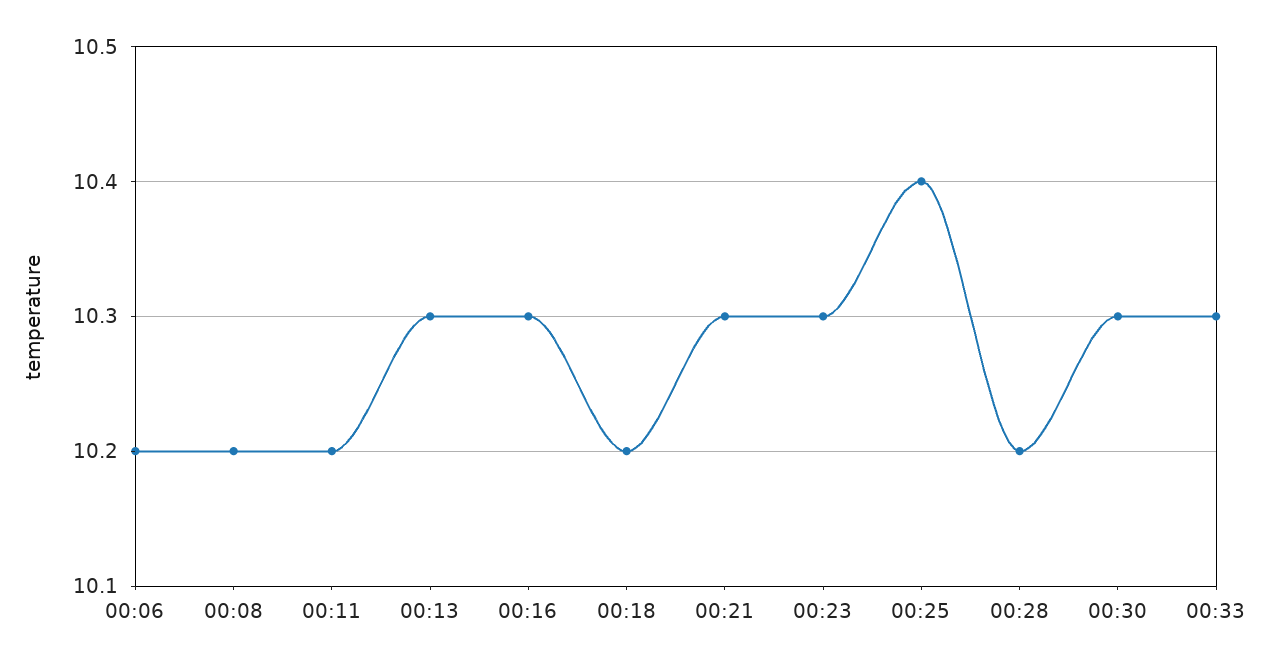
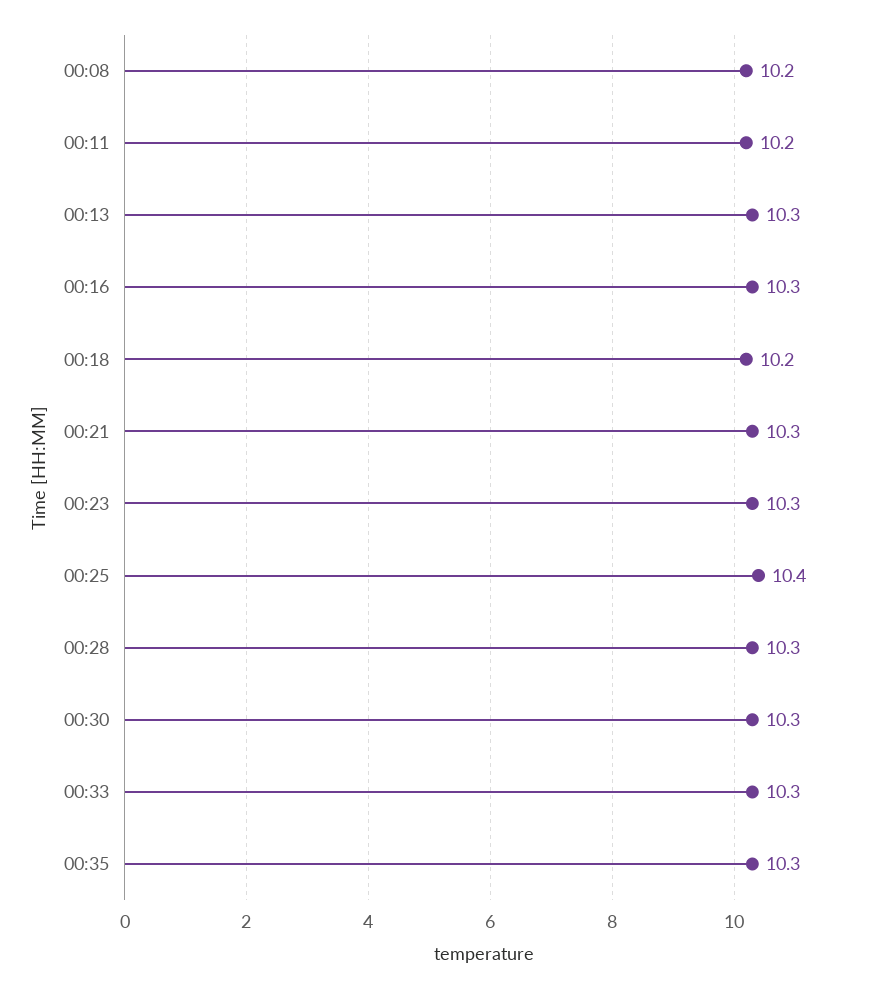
00:06: 10.2 -> none
00:28: 10.2 -> 10.3
00:35: none -> 10.3

